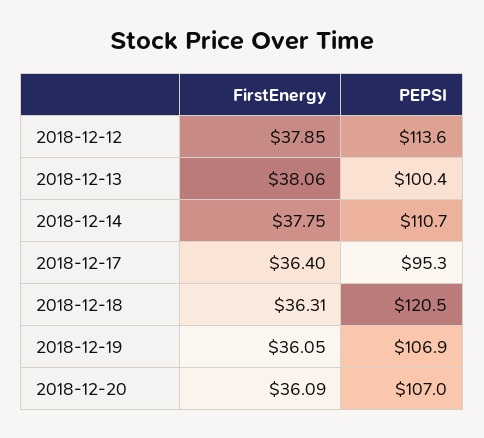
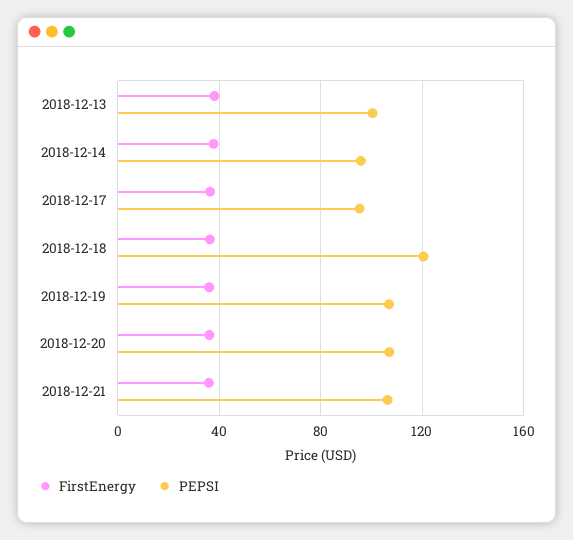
FirstEnergy, 2018-12-12: 37.85 -> none
PEPSI, 2018-12-12: 113.6 -> none
PEPSI, 2018-12-14: 110.7 -> 95
FirstEnergy, 2018-12-21: none -> 35
PEPSI, 2018-12-21: none -> 105

